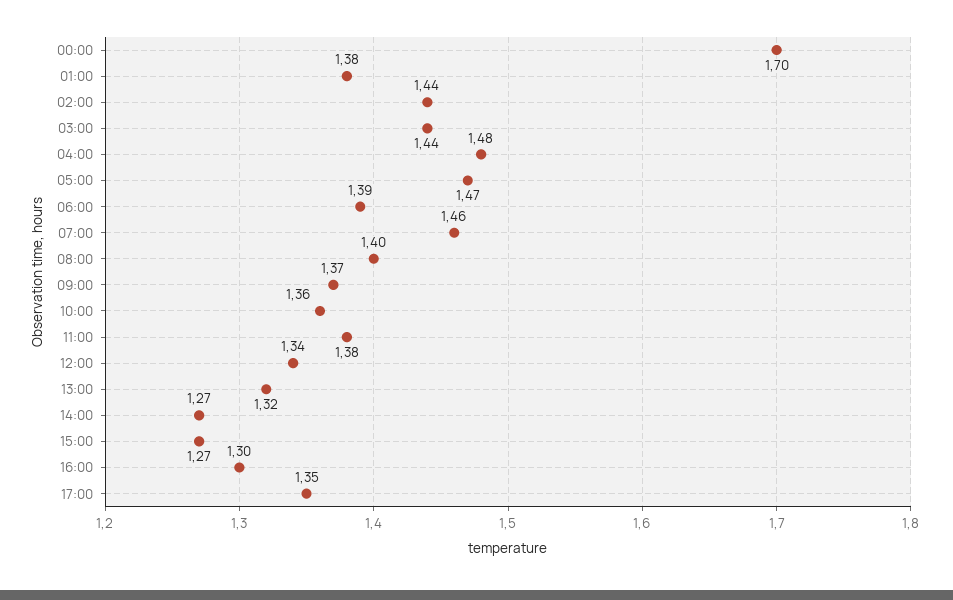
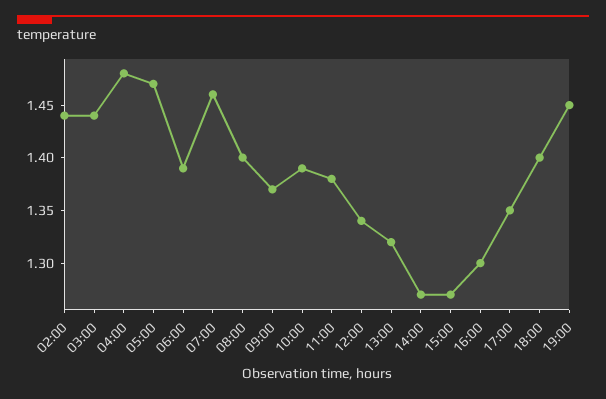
00:00: 1.7 -> none
01:00: 1.38 -> none
10:00: 1.36 -> 1.39
18:00: none -> 1.4
19:00: none -> 1.45

